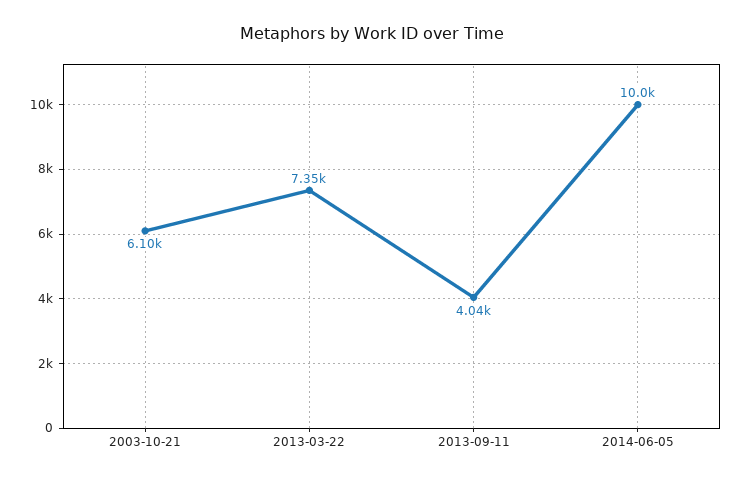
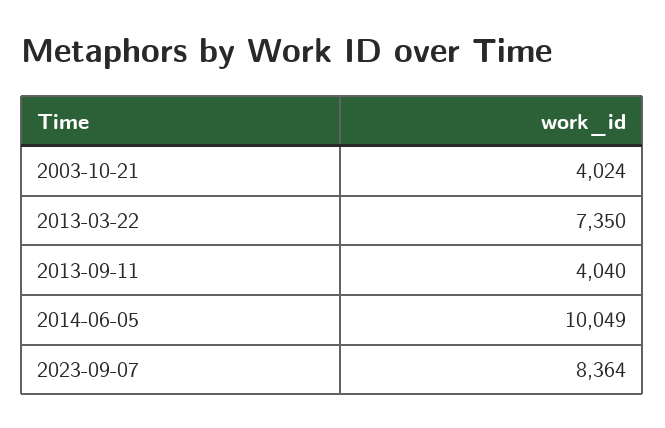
2003-10-21: 6100 -> 4024
2023-09-07: none -> 8364

